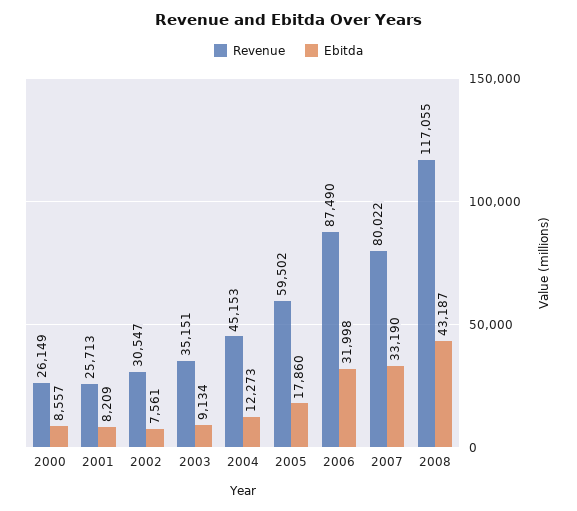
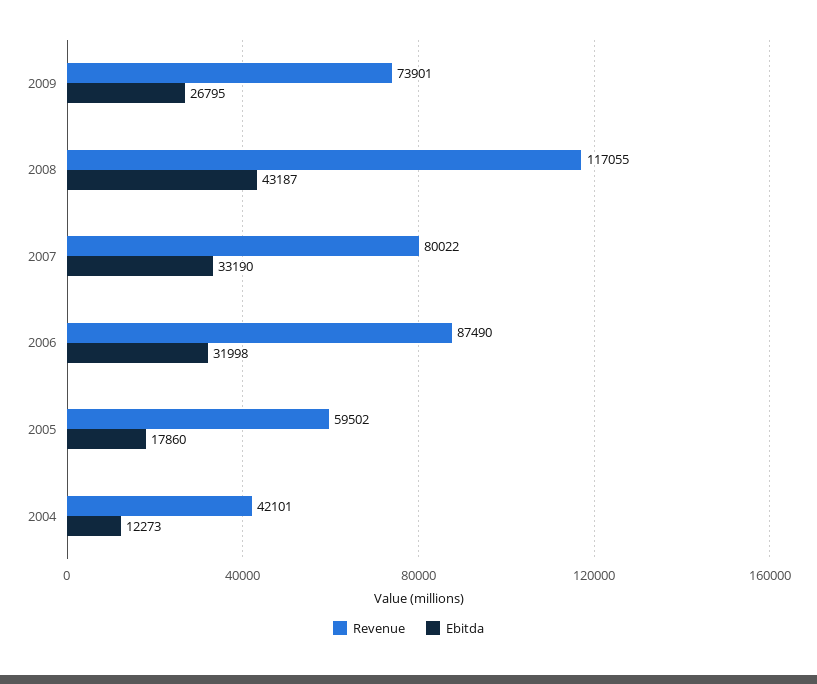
Revenue, 2000: 26149 -> none
Ebitda, 2000: 8557 -> none
Revenue, 2001: 25713 -> none
Ebitda, 2001: 8209 -> none
Revenue, 2002: 30547 -> none
Ebitda, 2002: 7561 -> none
Revenue, 2003: 35151 -> none
Ebitda, 2003: 9134 -> none
Revenue, 2004: 45153 -> 42101
Revenue, 2009: none -> 73901
Ebitda, 2009: none -> 26795

